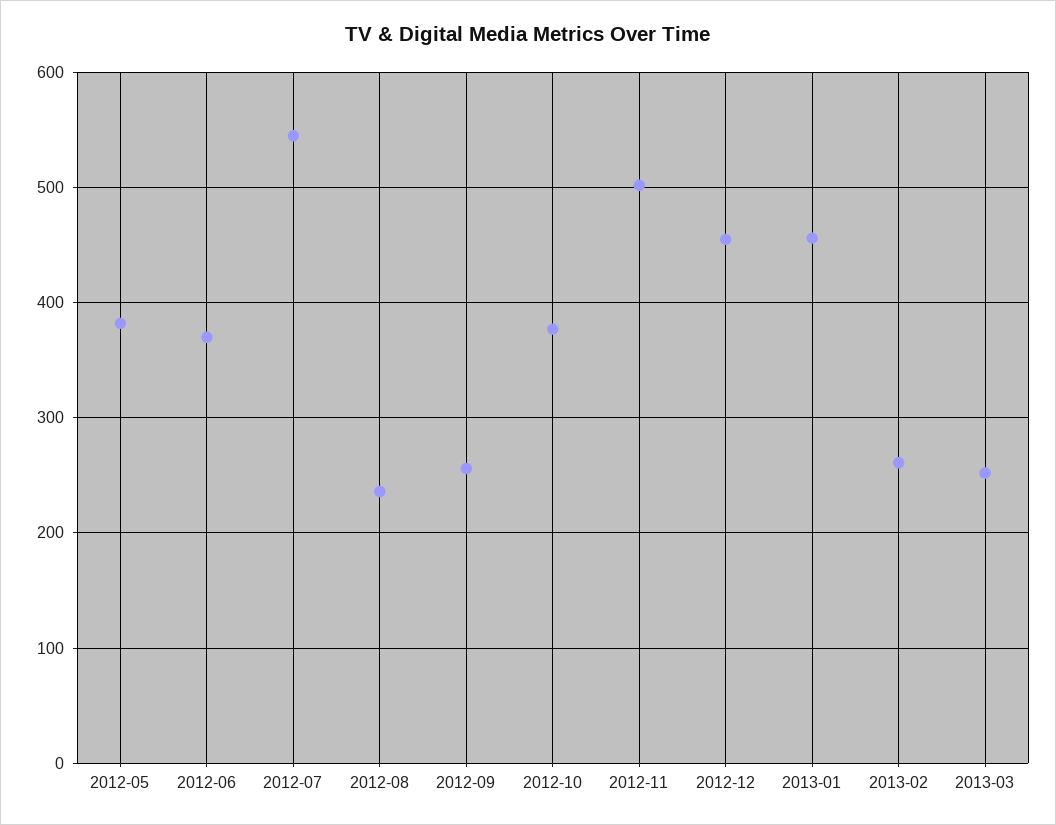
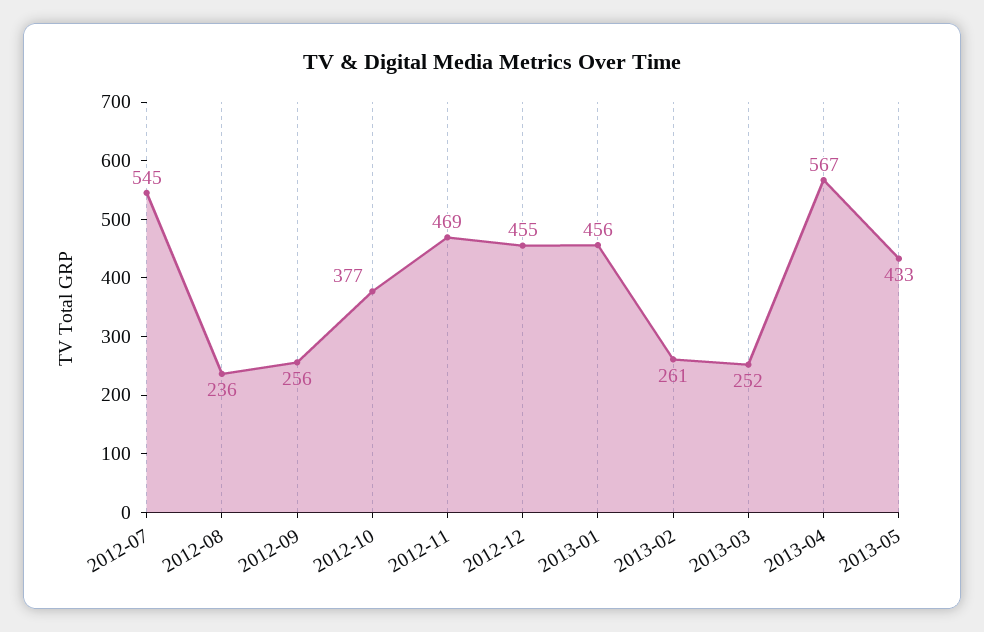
2012-05: 380 -> none
2012-06: 370 -> none
2012-11: 500 -> 469
2013-04: none -> 567
2013-05: none -> 433

